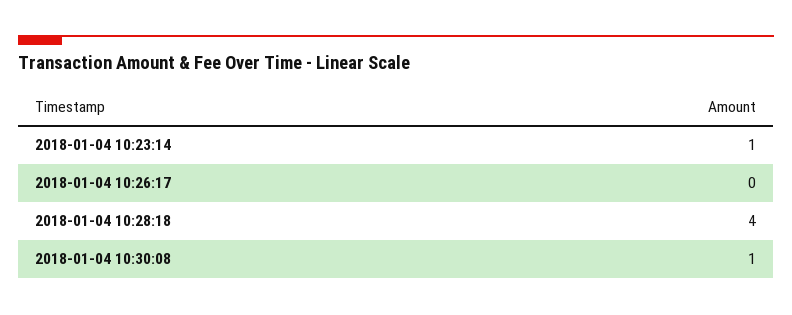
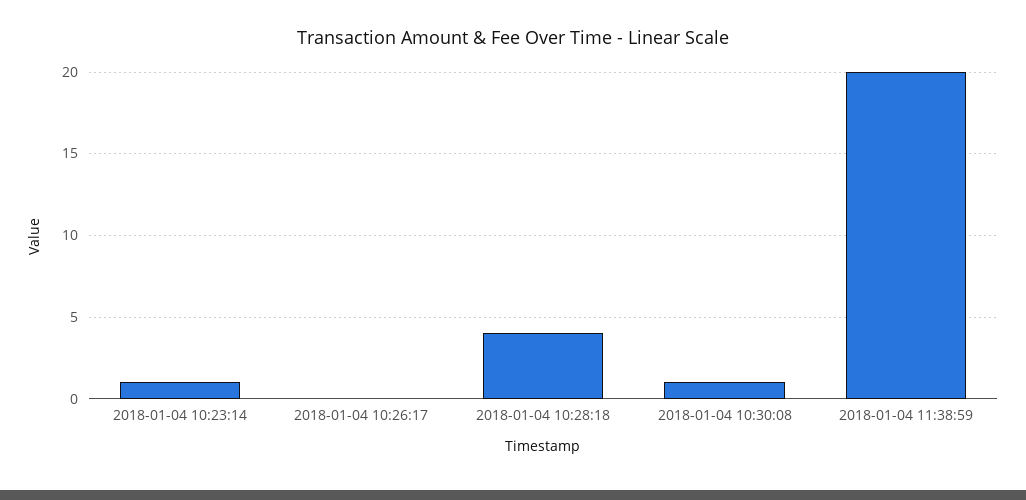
2018-01-04 11:38:59: none -> 20

